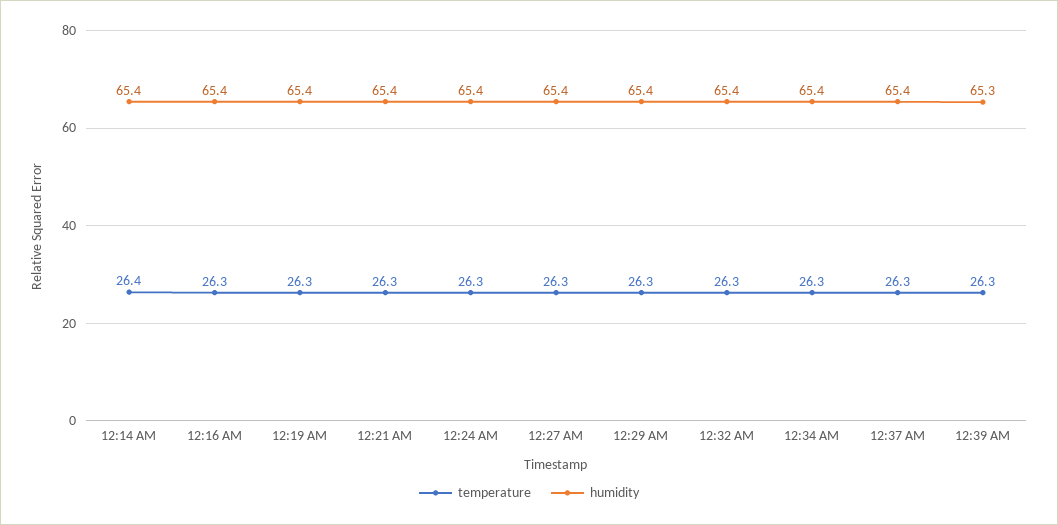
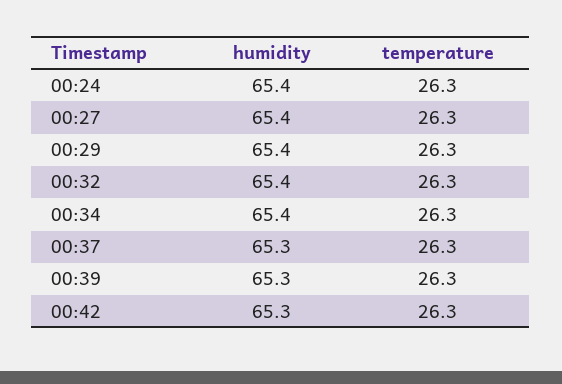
temperature, 12:14 AM: 26.4 -> none
humidity, 12:14 AM: 65.4 -> none
temperature, 12:16 AM: 26.3 -> none
humidity, 12:16 AM: 65.4 -> none
temperature, 12:19 AM: 26.3 -> none
humidity, 12:19 AM: 65.4 -> none
temperature, 12:21 AM: 26.3 -> none
humidity, 12:21 AM: 65.4 -> none
humidity, 12:37 AM: 65.4 -> 65.3
humidity, 00:42: none -> 65.3
temperature, 00:42: none -> 26.3

